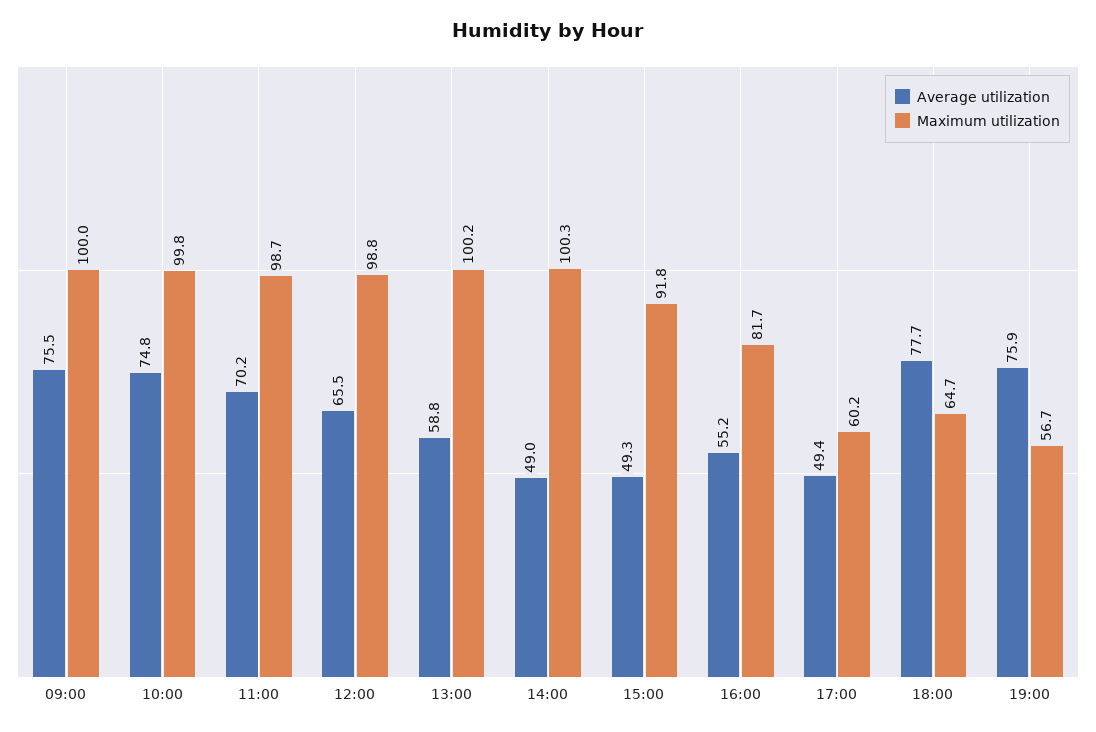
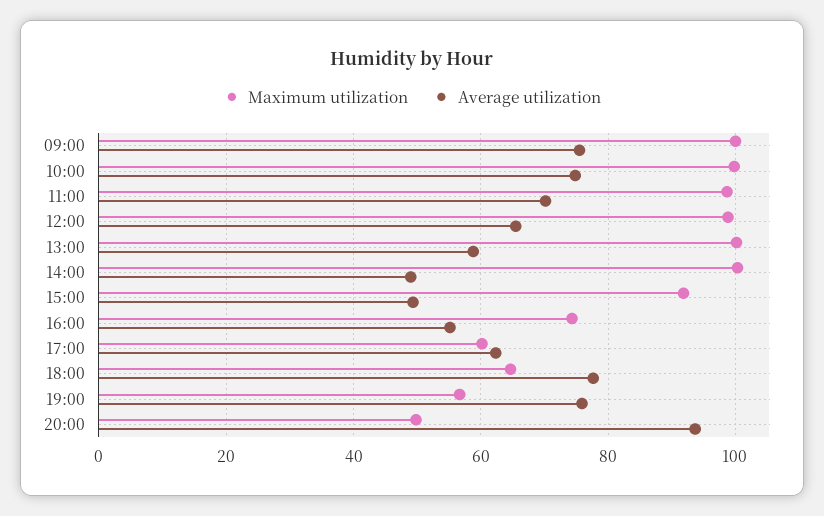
Maximum utilization, 16:00: 81.7 -> 74
Average utilization, 17:00: 49.4 -> 62
Maximum utilization, 20:00: none -> 50
Average utilization, 20:00: none -> 94

